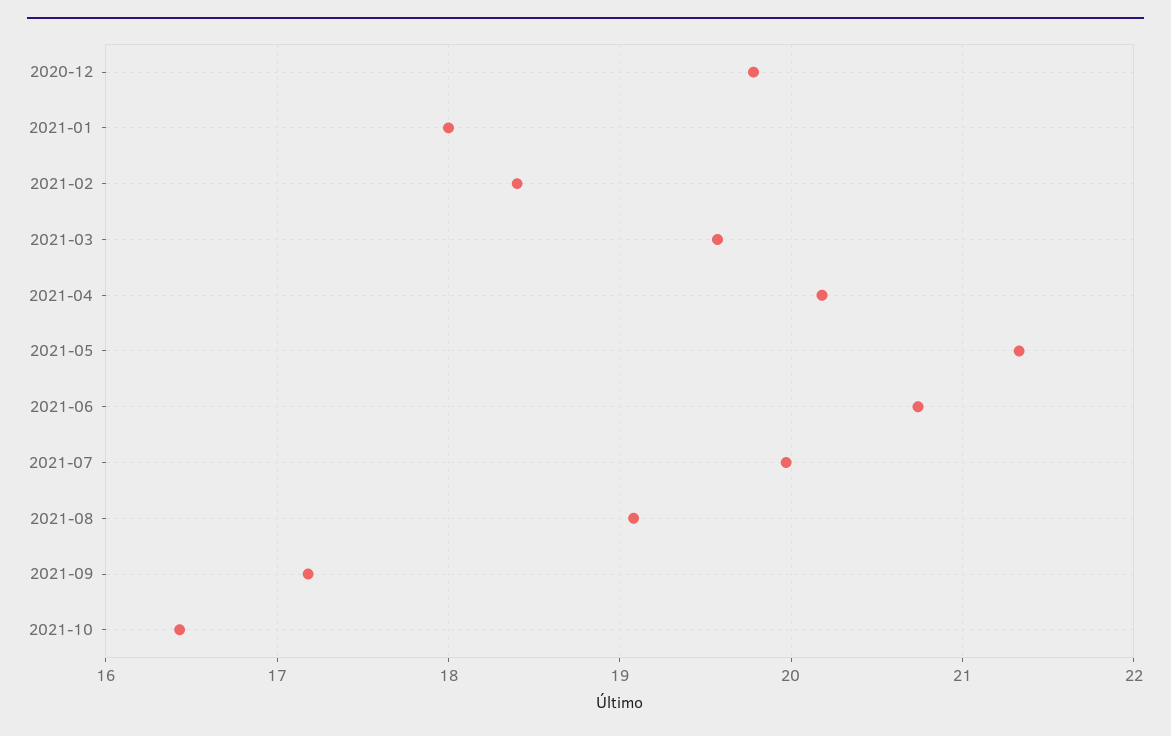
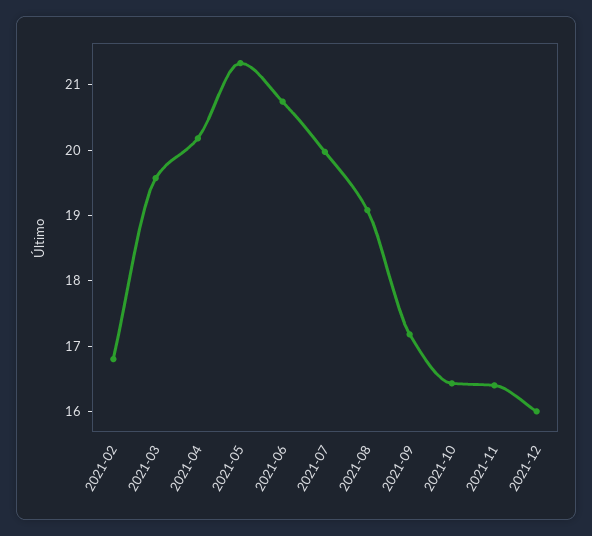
2020-12: 19.8 -> none
2021-01: 18 -> none
2021-02: 18.4 -> 16.8
2021-11: none -> 16.4
2021-12: none -> 16

